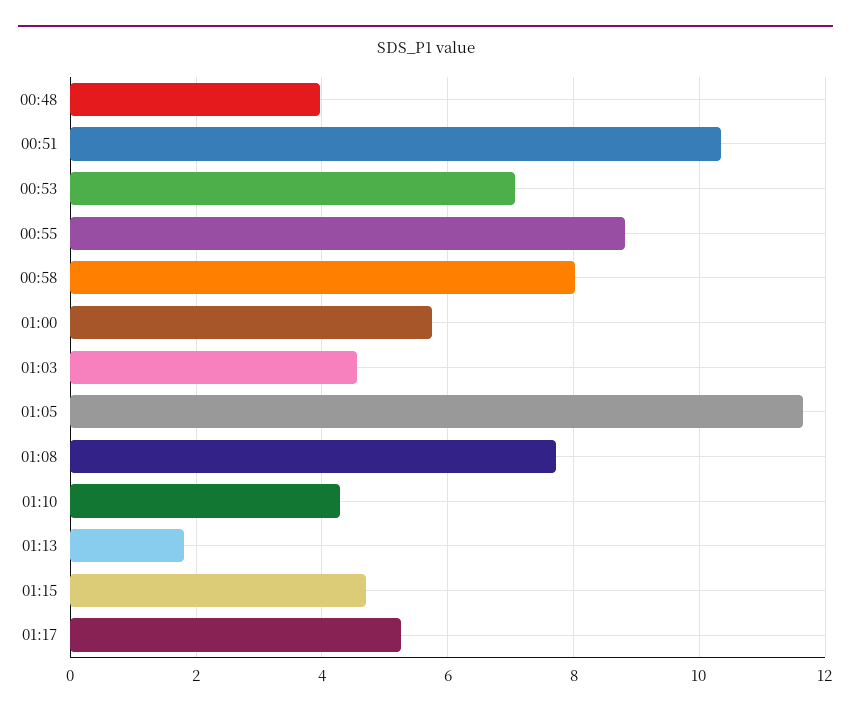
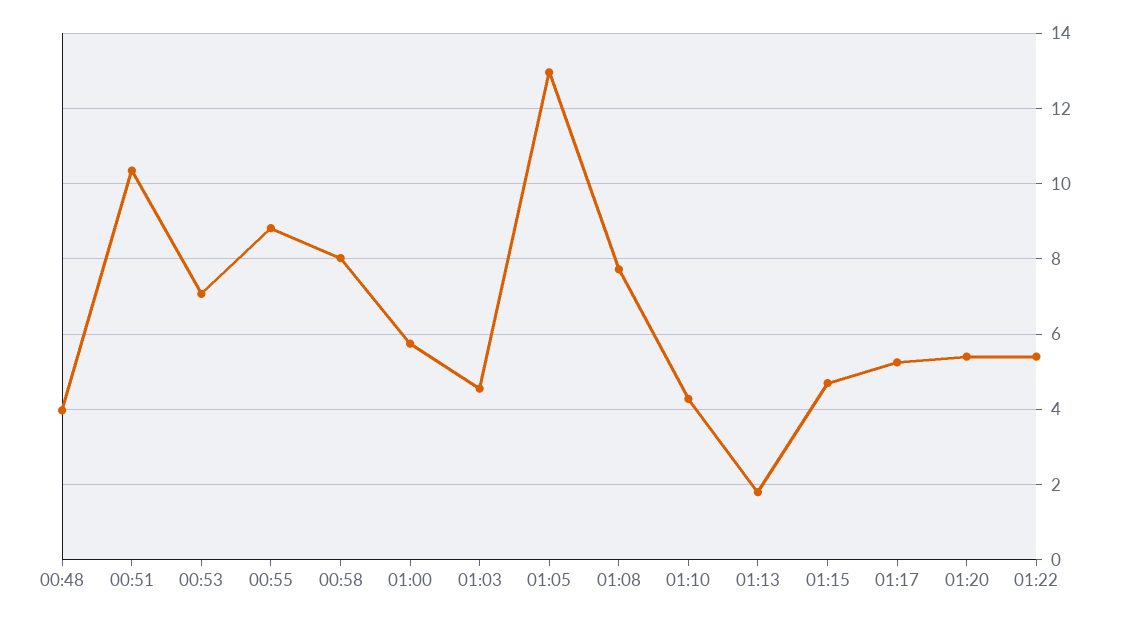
01:05: 11.6 -> 13
01:20: none -> 5.4
01:22: none -> 5.4

